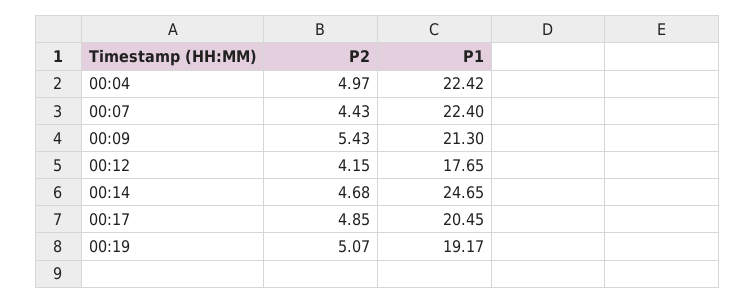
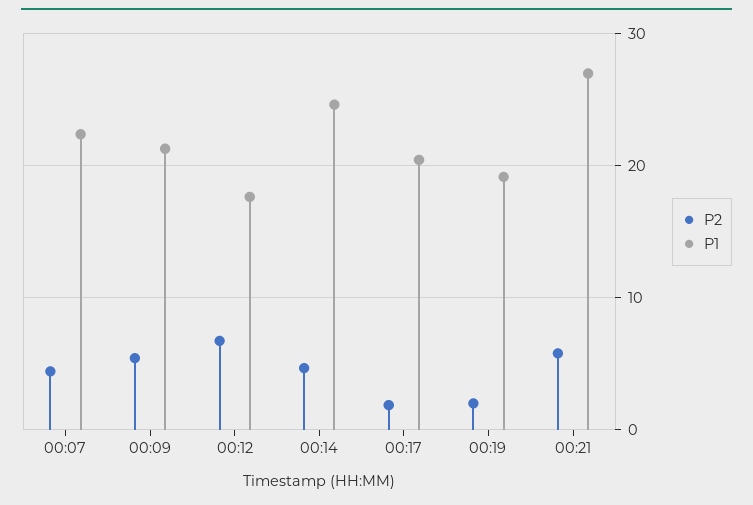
P2, 00:04: 4.97 -> none
P1, 00:04: 22.42 -> none
P2, 00:12: 4.15 -> 7
P2, 00:17: 4.85 -> 2
P2, 00:19: 5.07 -> 2
P2, 00:21: none -> 6
P1, 00:21: none -> 27

